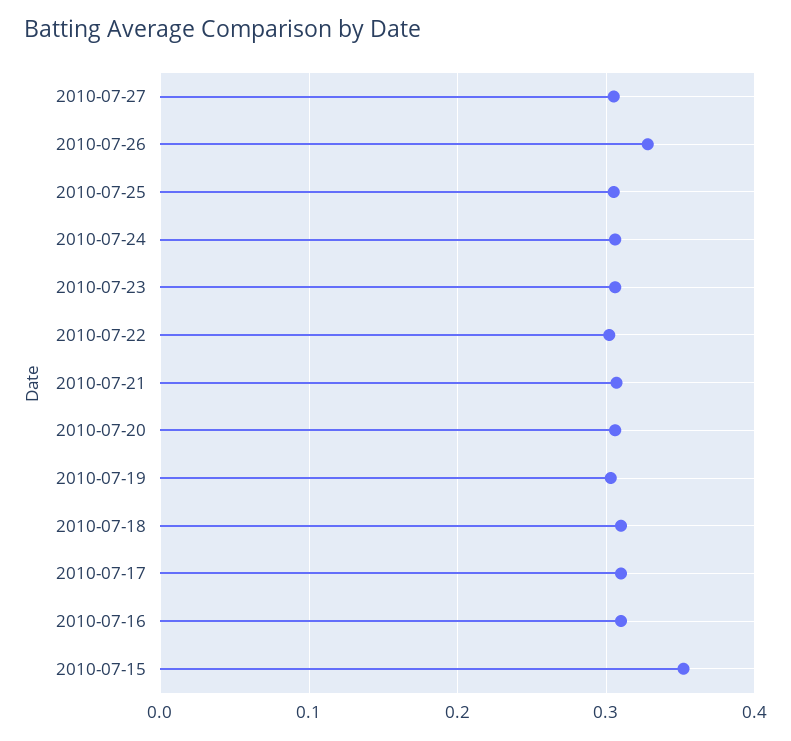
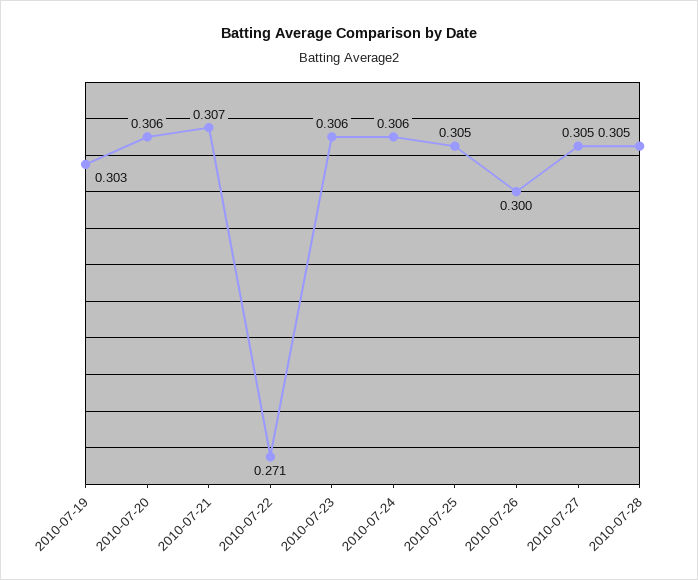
2010-07-26: 0.33 -> 0.3
2010-07-22: 0.3 -> 0.271
2010-07-18: 0.31 -> none
2010-07-17: 0.31 -> none
2010-07-16: 0.31 -> none
2010-07-15: 0.35 -> none
2010-07-28: none -> 0.305

